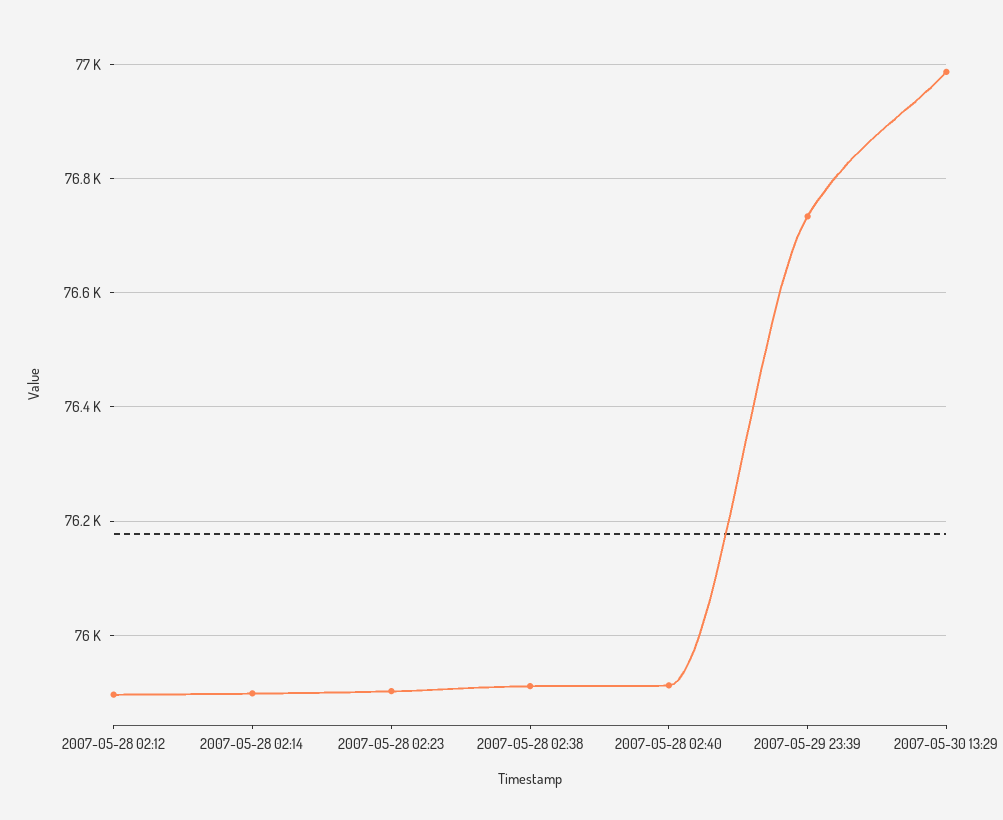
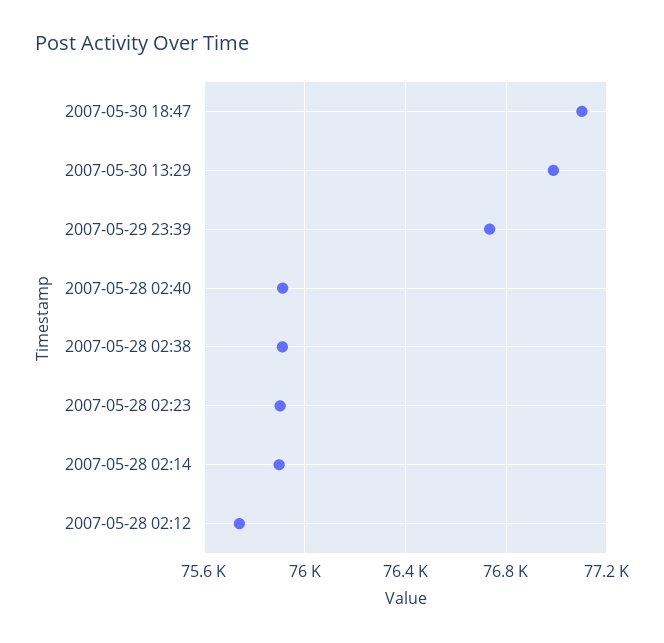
2007-05-28 02:12: 75900 -> 75750
2007-05-30 18:47: none -> 77100

